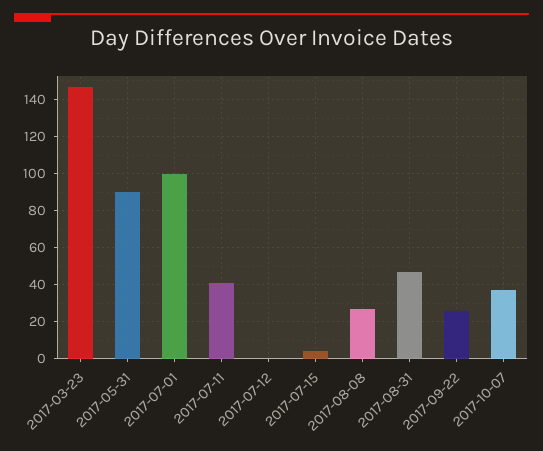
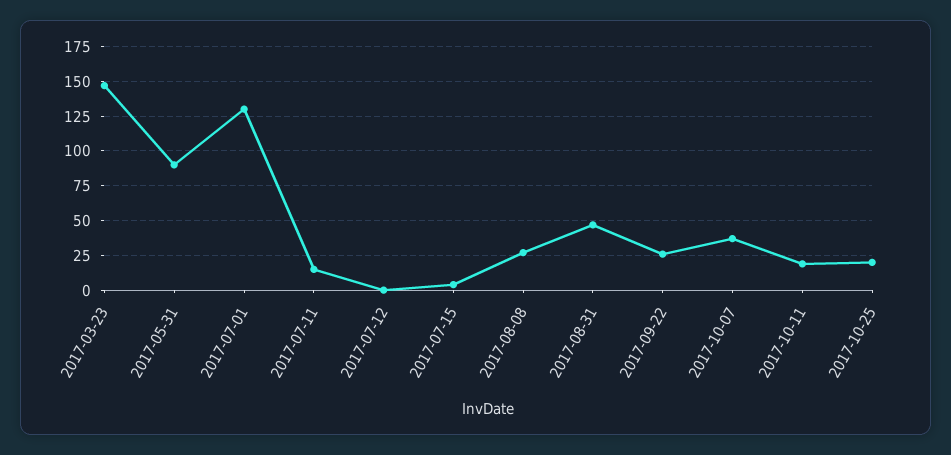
2017-07-01: 100 -> 130
2017-07-11: 40 -> 15
2017-10-11: none -> 20
2017-10-25: none -> 20

